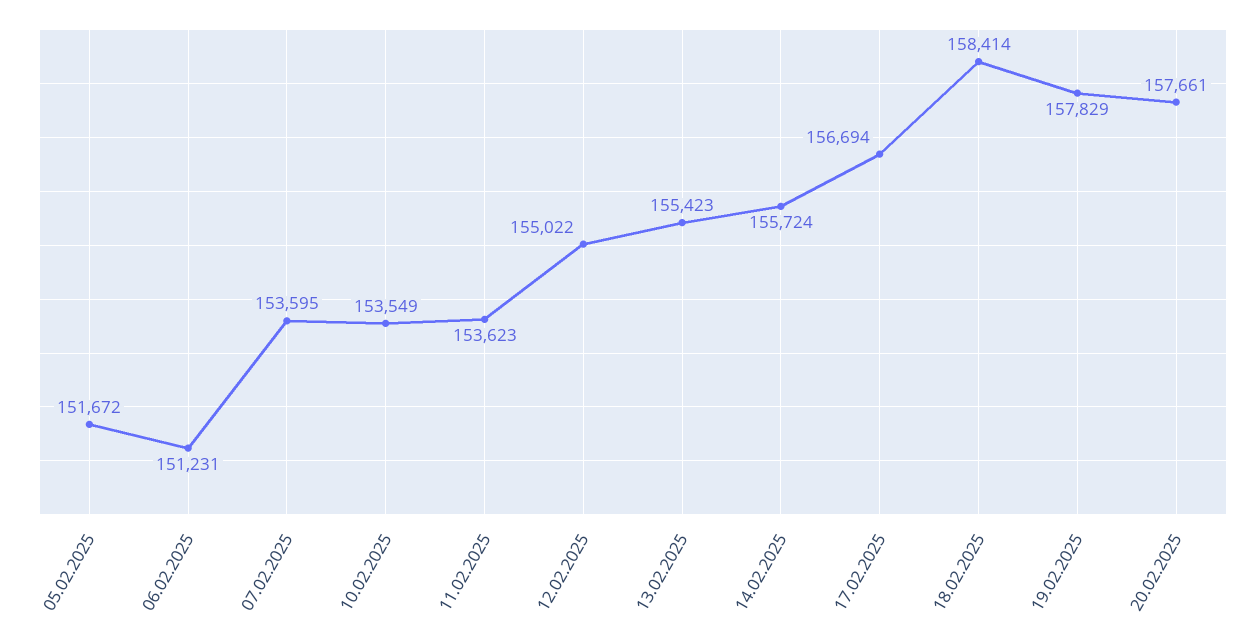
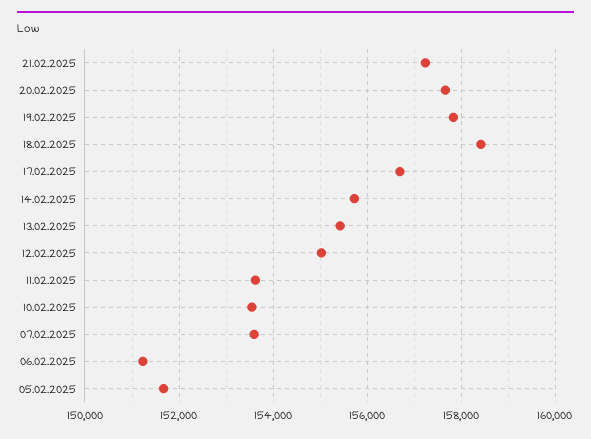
21.02.2025: none -> 157200

